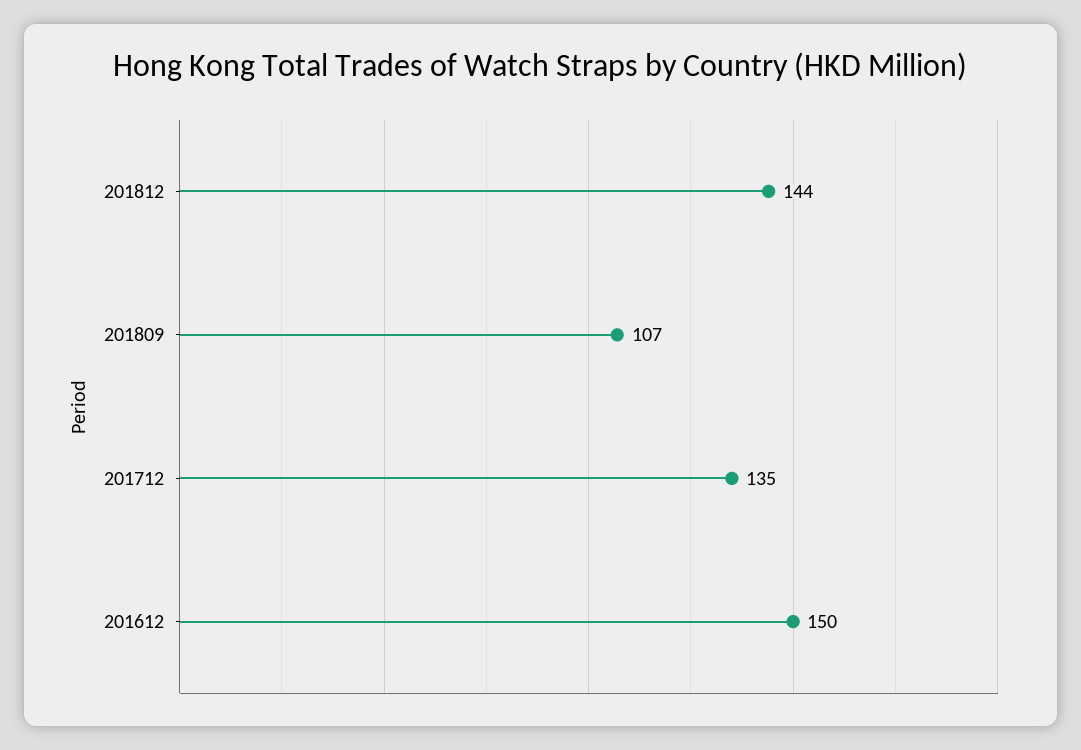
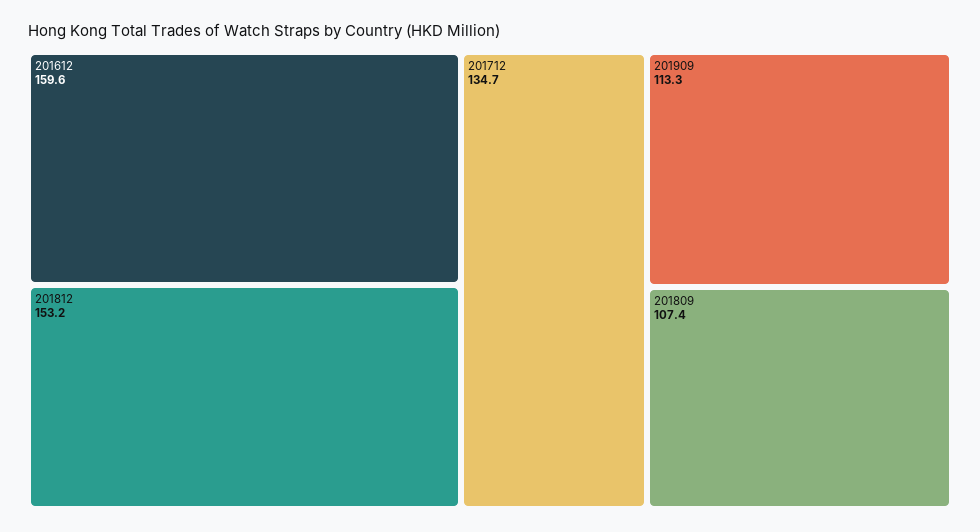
201812: 144 -> 153.2
201612: 150 -> 159.6
201909: none -> 113.3

